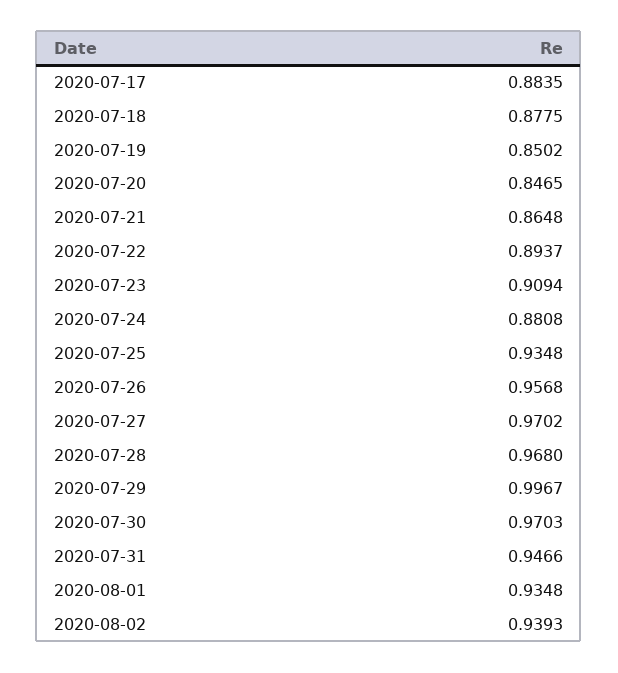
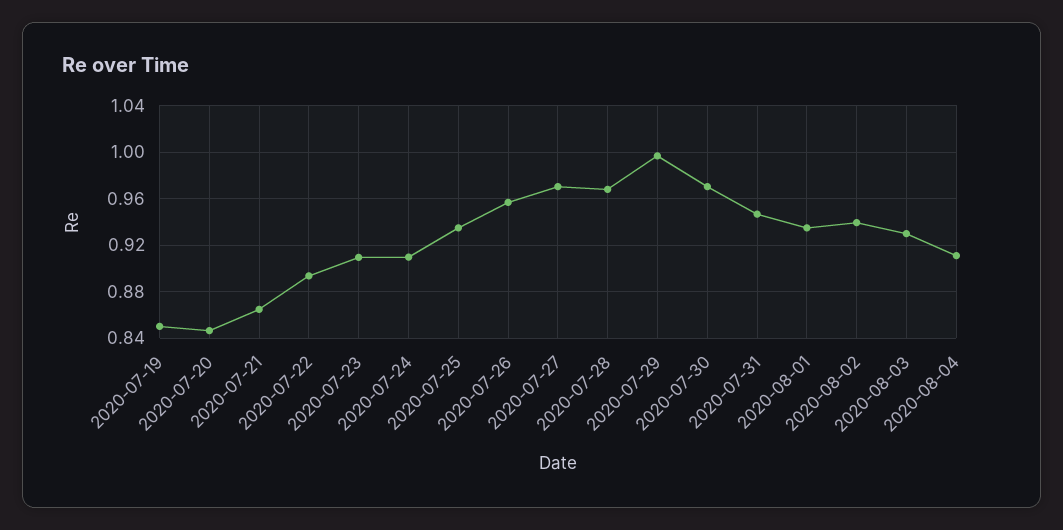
2020-07-17: 0.8835 -> none
2020-07-18: 0.8775 -> none
2020-07-24: 0.8808 -> 0.91
2020-08-03: none -> 0.93
2020-08-04: none -> 0.91

